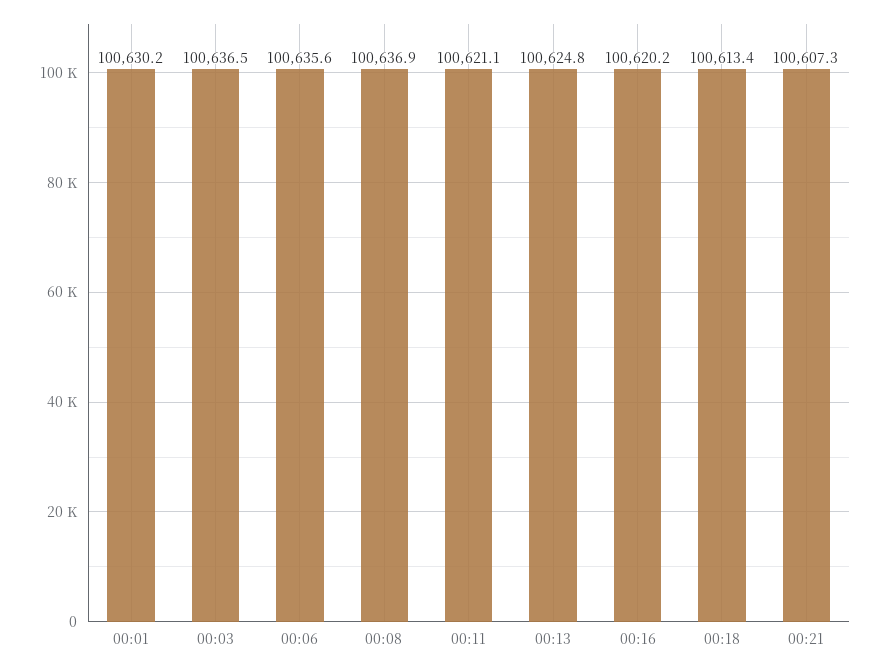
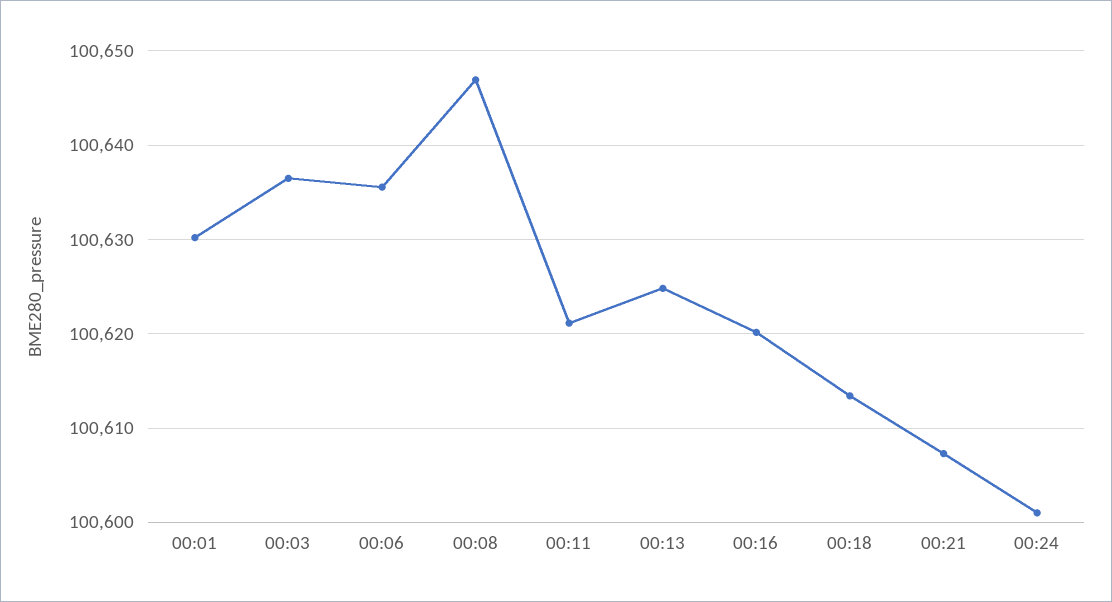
00:08: 100636.9 -> 100647
00:24: none -> 100601

